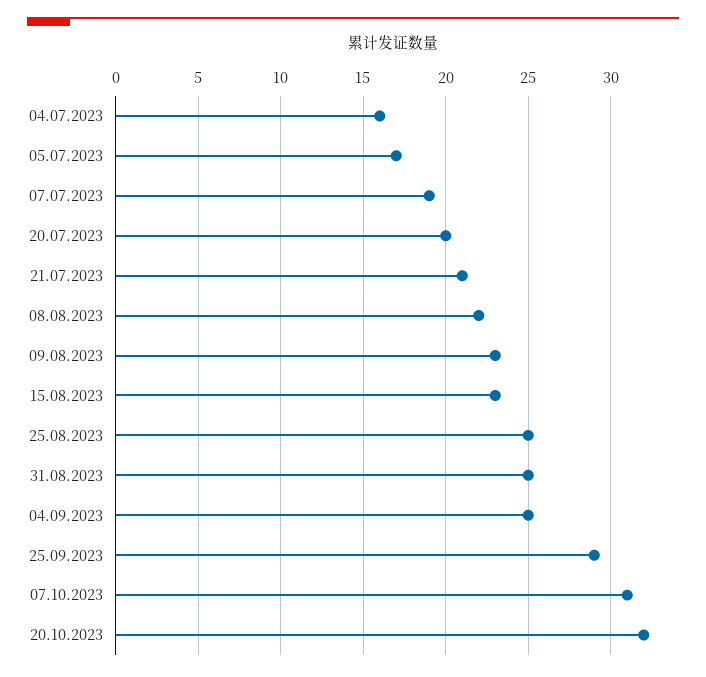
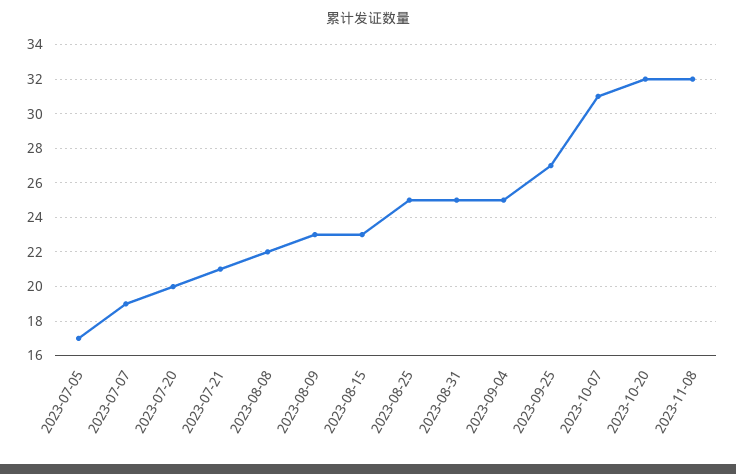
04.07.2023: 16 -> none
25.09.2023: 29 -> 27
2023-11-08: none -> 32

